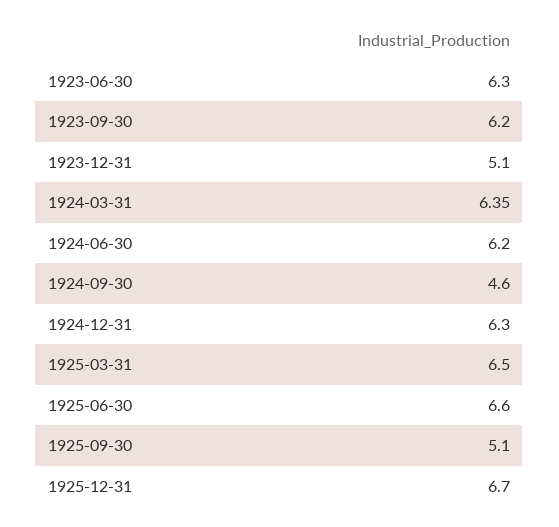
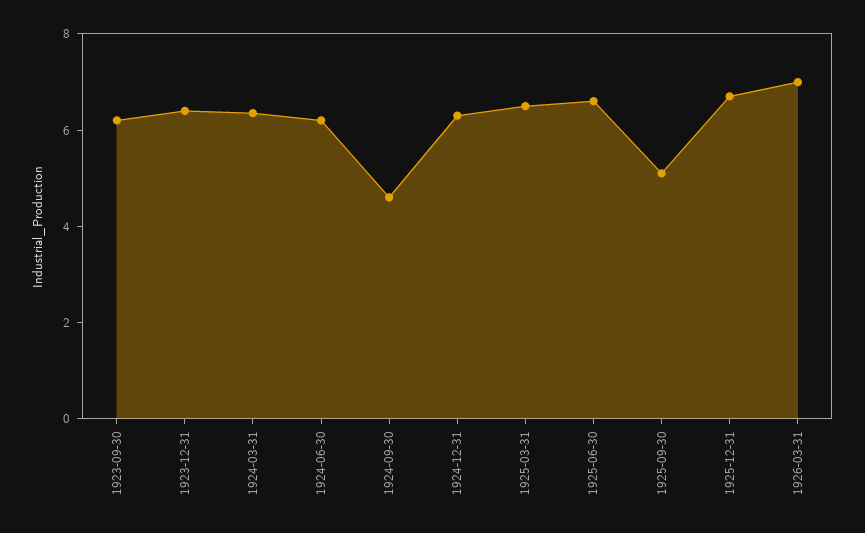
1923-06-30: 6.3 -> none
1923-12-31: 5.1 -> 6.5
1926-03-31: none -> 7

